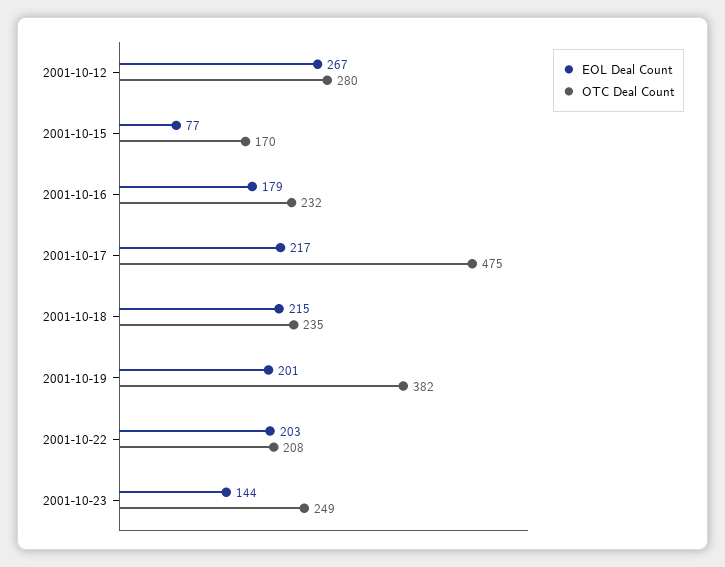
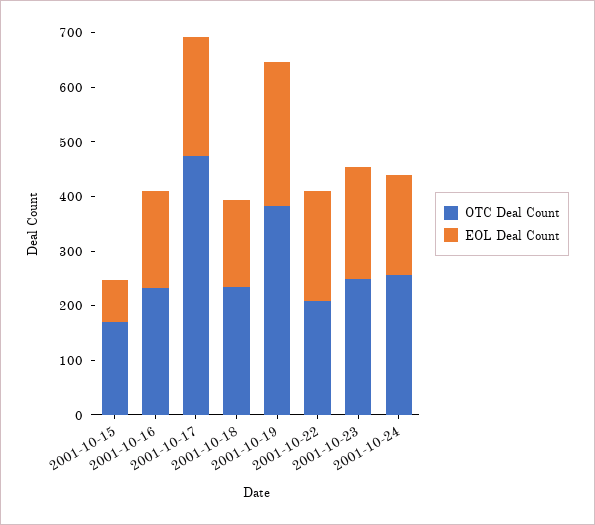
EOL Deal Count, 2001-10-12: 267 -> none
OTC Deal Count, 2001-10-12: 280 -> none
EOL Deal Count, 2001-10-18: 215 -> 160
EOL Deal Count, 2001-10-19: 201 -> 260
EOL Deal Count, 2001-10-23: 144 -> 200
OTC Deal Count, 2001-10-24: none -> 260
EOL Deal Count, 2001-10-24: none -> 180

